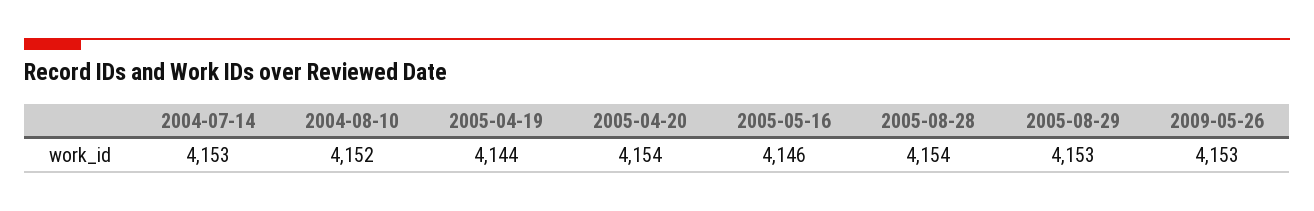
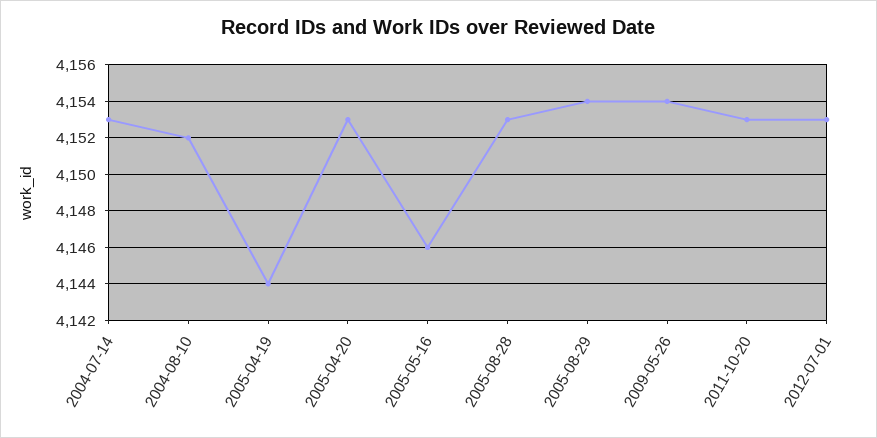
2005-04-20: 4154 -> 4153
2005-08-28: 4154 -> 4153
2005-08-29: 4153 -> 4154
2009-05-26: 4153 -> 4154
2011-10-20: none -> 4153
2012-07-01: none -> 4153

